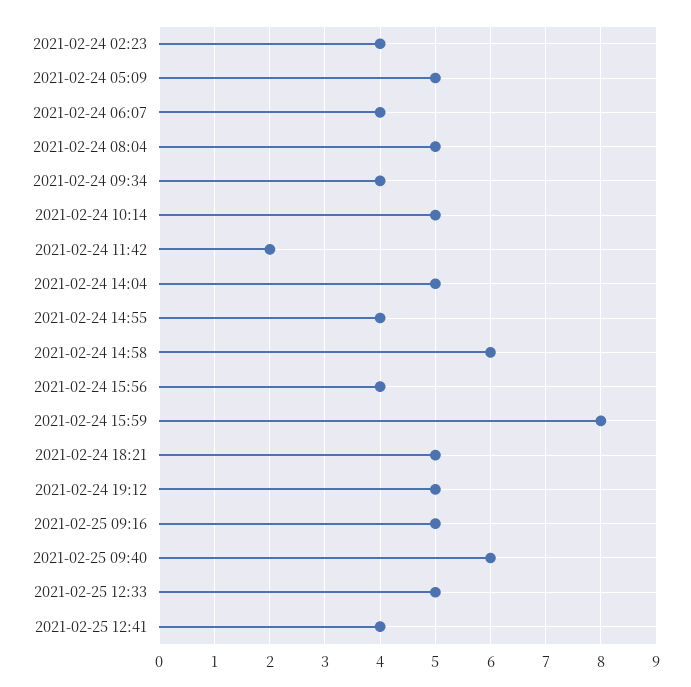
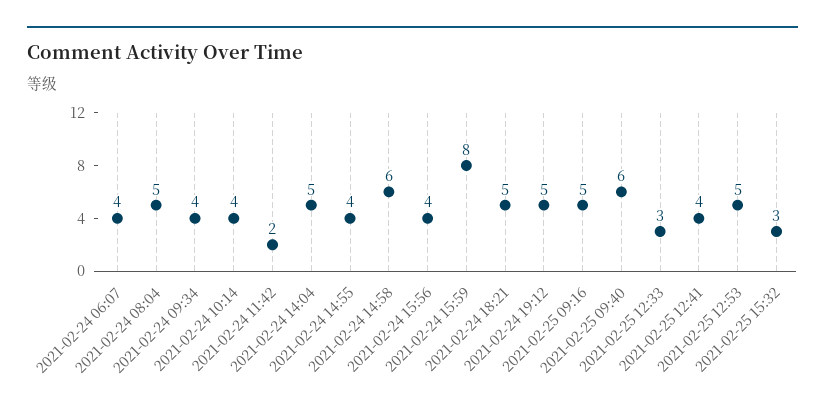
2021-02-24 02:23: 4 -> none
2021-02-24 05:09: 5 -> none
2021-02-24 10:14: 5 -> 4
2021-02-25 12:33: 5 -> 3
2021-02-25 12:53: none -> 5
2021-02-25 15:32: none -> 3

